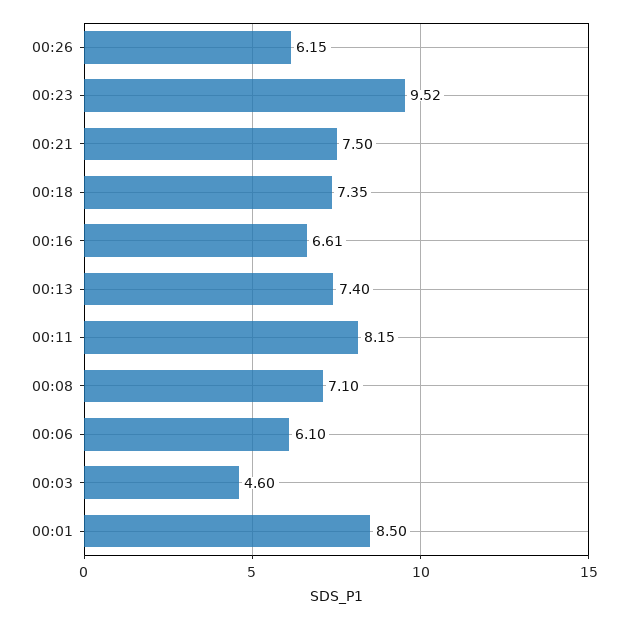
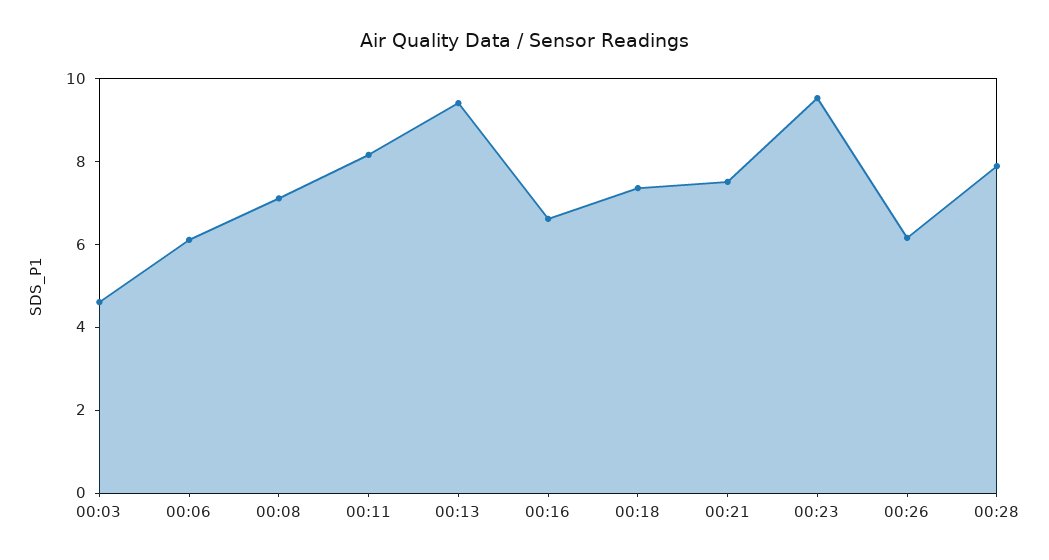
00:13: 7.4 -> 9.5
00:01: 8.5 -> none
00:28: none -> 8

